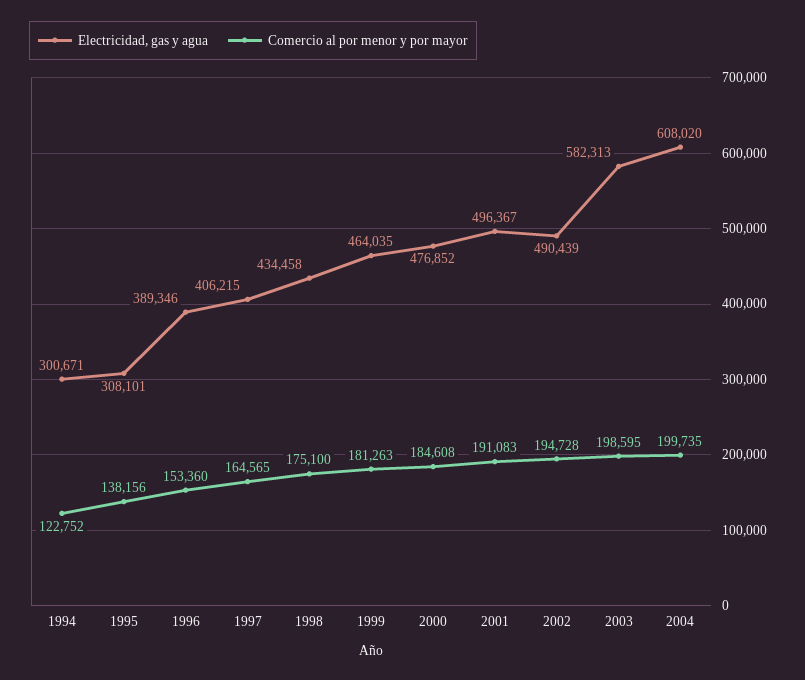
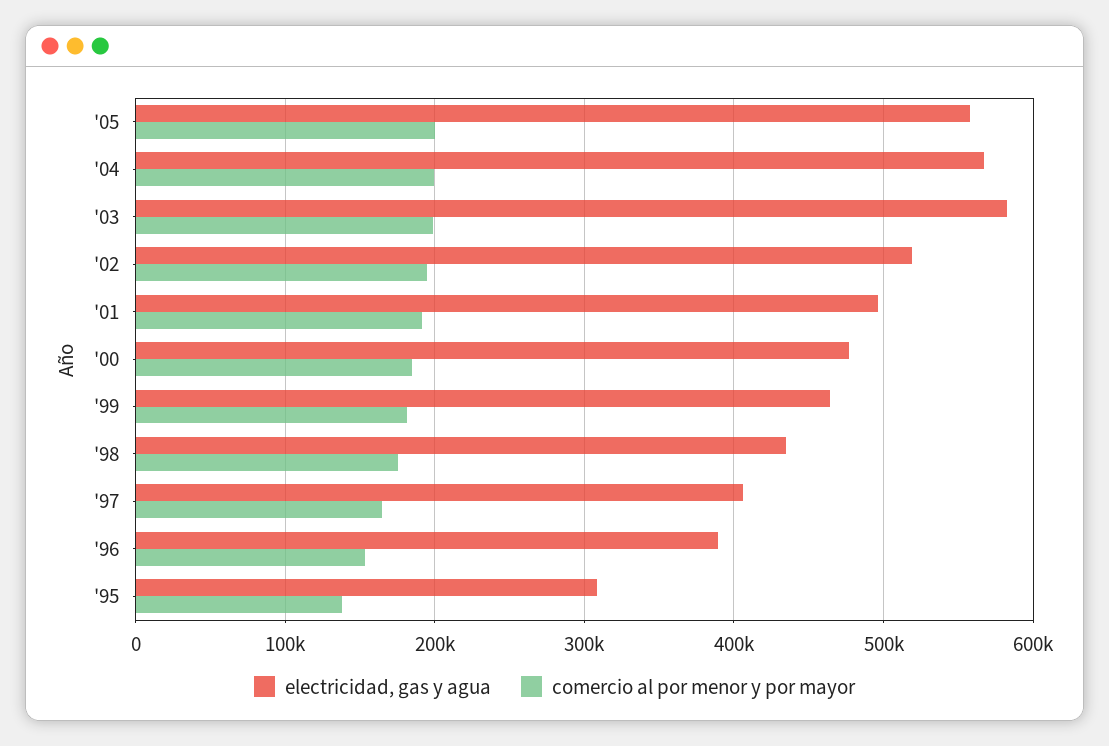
Electricidad, gas y agua, 1994: 300671 -> none
Comercio al por menor y por mayor, 1994: 122752 -> none
Electricidad, gas y agua, 2002: 490439 -> 520000
Electricidad, gas y agua, 2004: 608020 -> 570000
Electricidad, gas y agua, '05: none -> 560000
Comercio al por menor y por mayor, '05: none -> 200000

